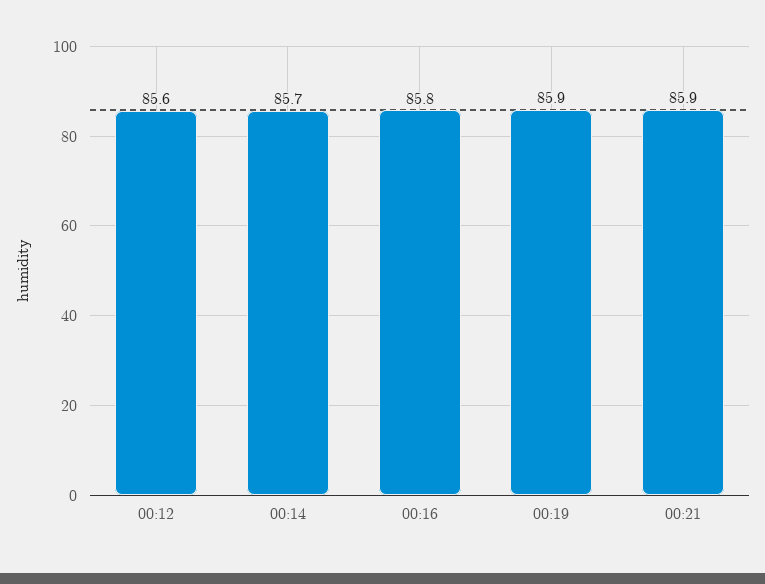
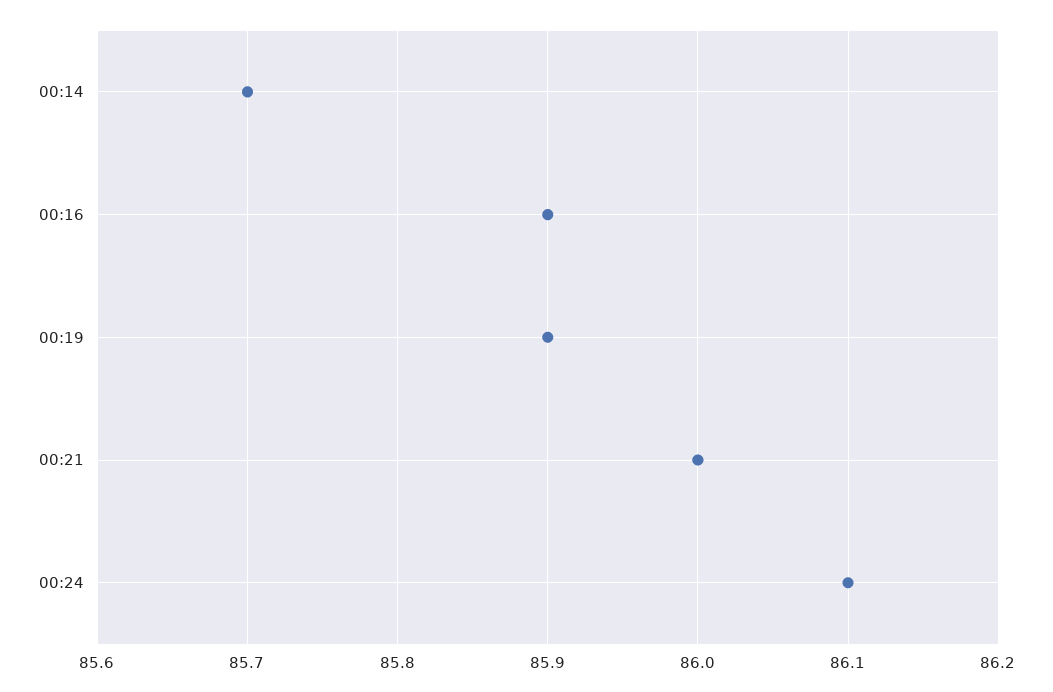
00:12: 85.6 -> none
00:16: 85.8 -> 85.9
00:21: 85.9 -> 86
00:24: none -> 86.1

